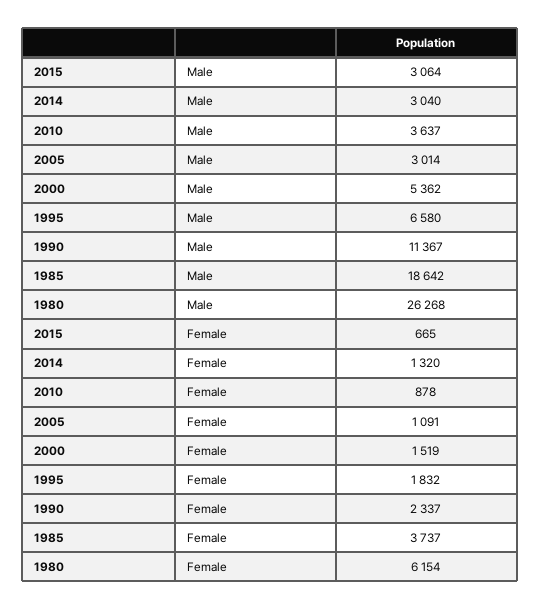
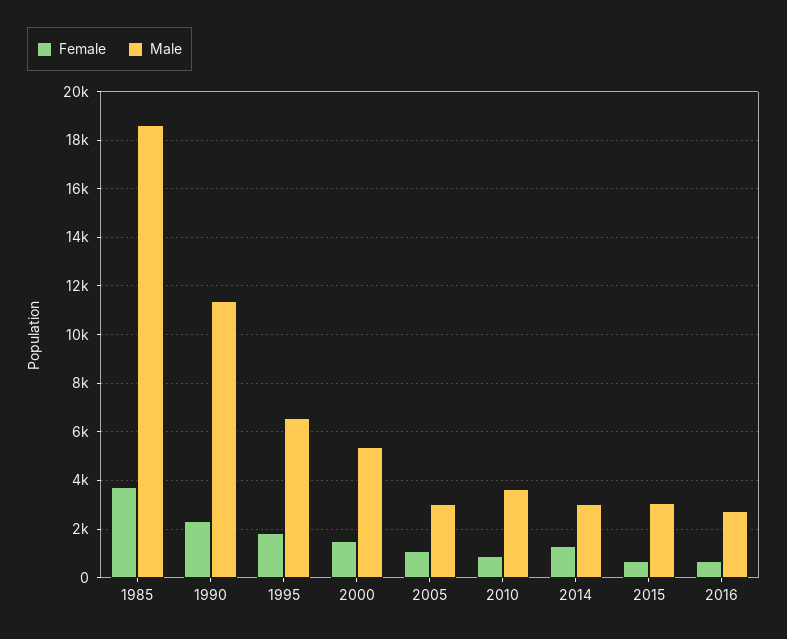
Male, 1980: 26268 -> none
Female, 1980: 6154 -> none
Female, 2016: none -> 750
Male, 2016: none -> 2750

